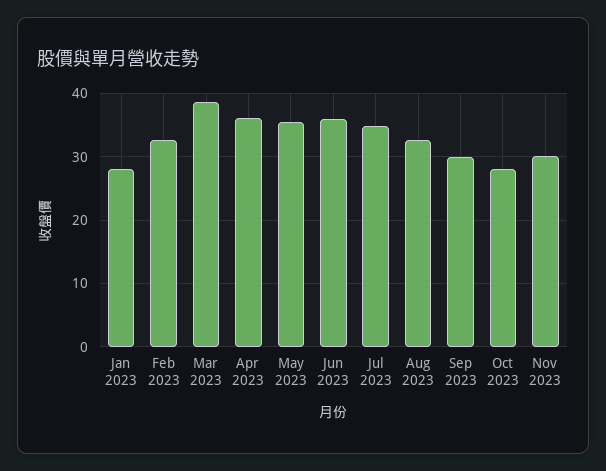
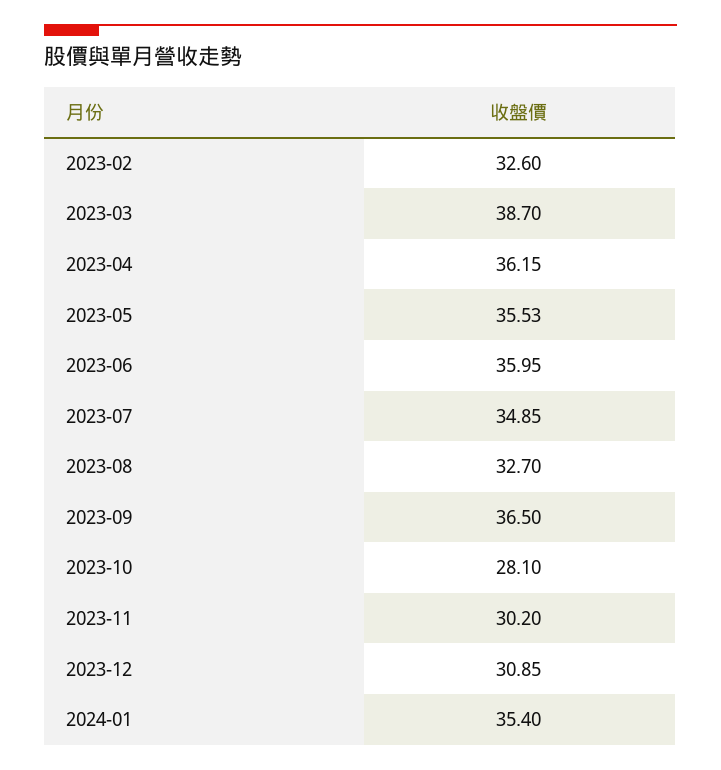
Jan 2023: 28 -> none
Sep 2023: 30 -> 36.5
2023-12: none -> 30.85
2024-01: none -> 35.4

